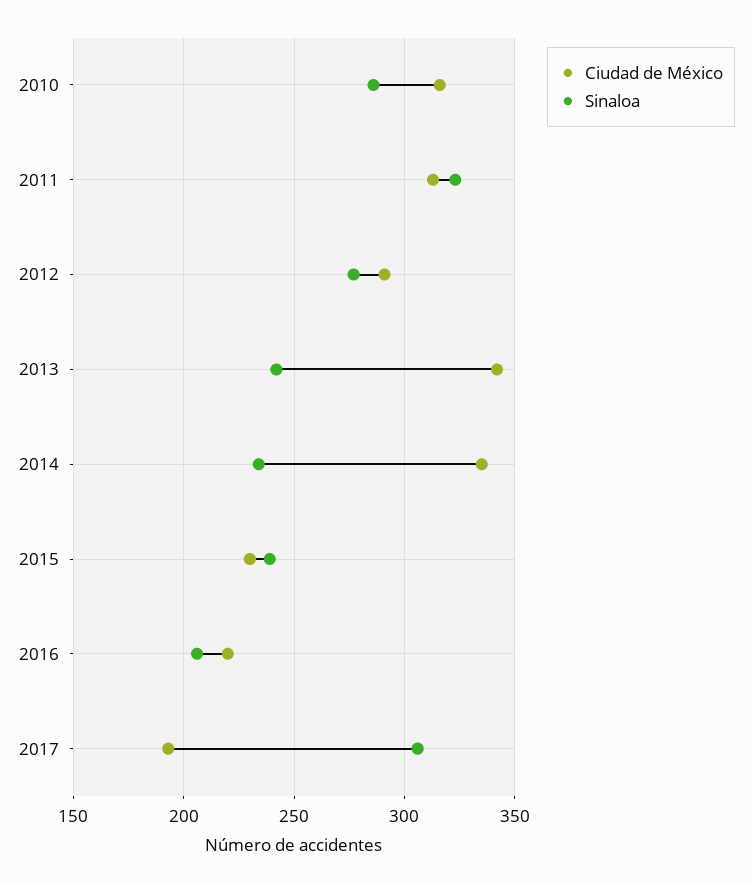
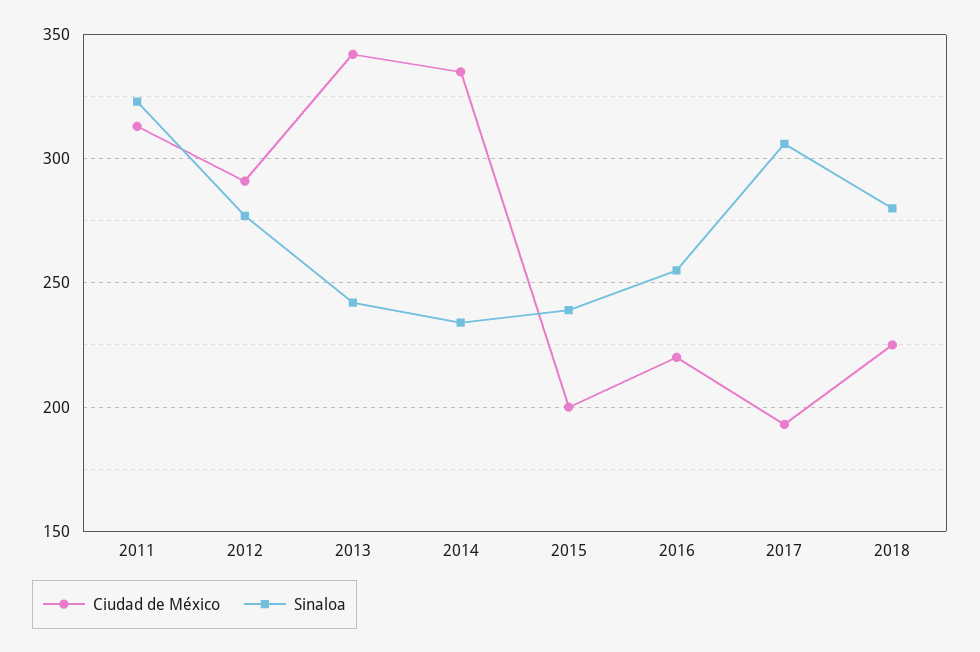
Ciudad de México, 2010: 315 -> none
Sinaloa, 2010: 285 -> none
Ciudad de México, 2015: 230 -> 200
Sinaloa, 2016: 205 -> 255
Ciudad de México, 2018: none -> 225
Sinaloa, 2018: none -> 280

